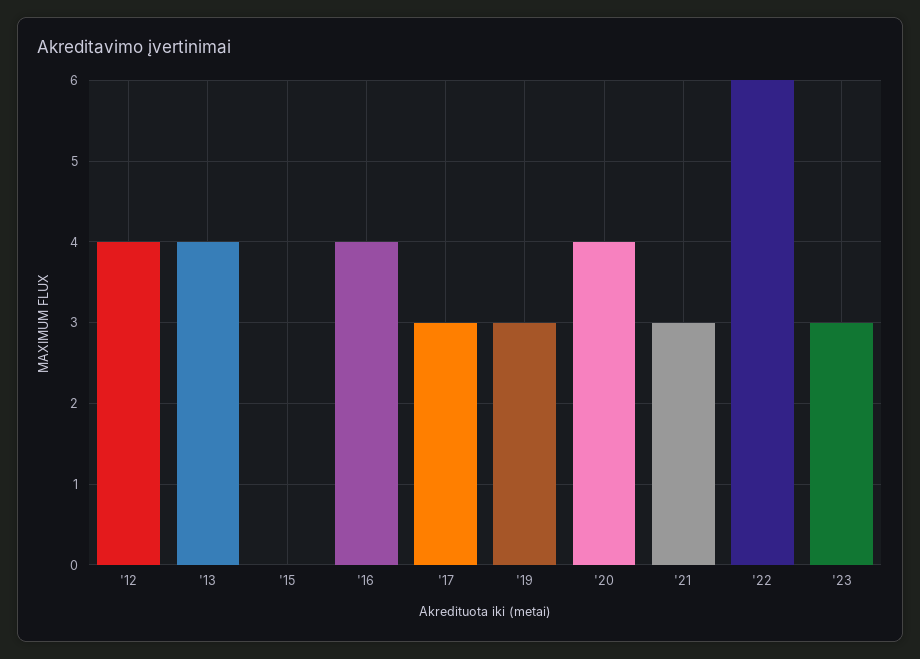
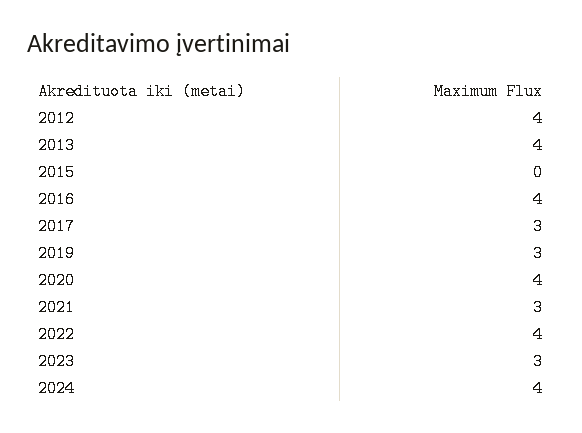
'22: 6 -> 4
2024: none -> 4

